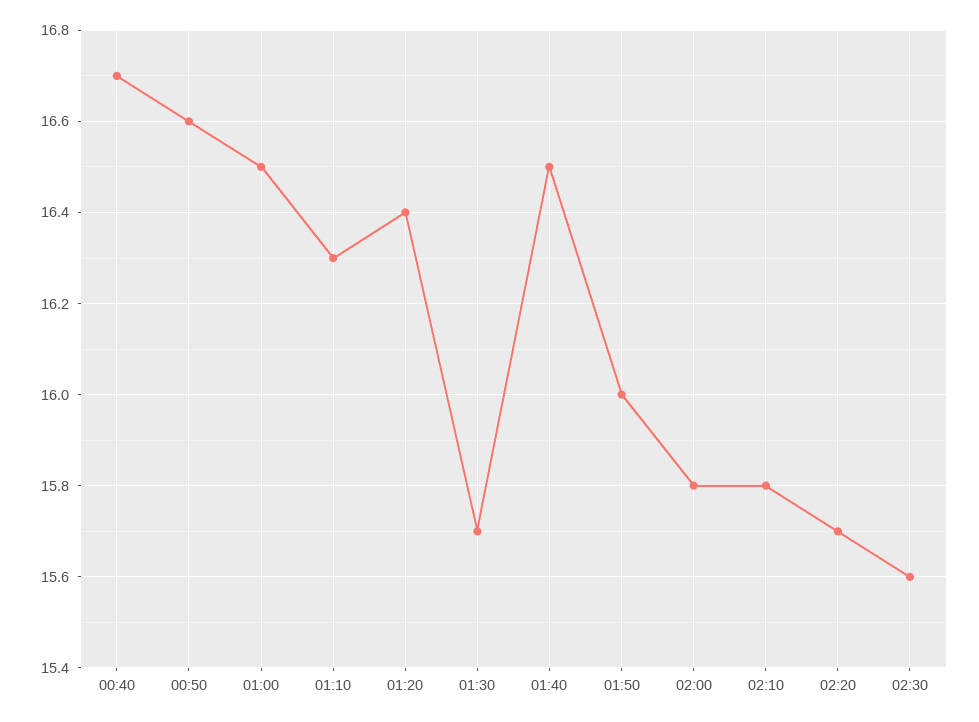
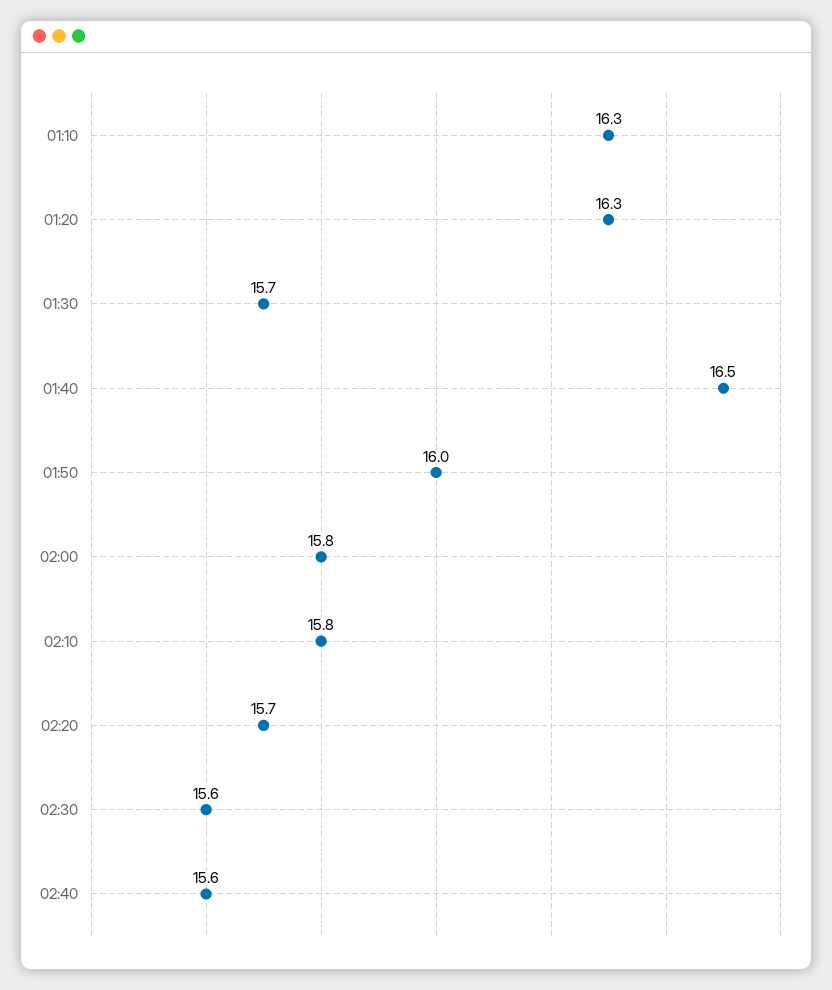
00:40: 16.7 -> none
00:50: 16.6 -> none
01:00: 16.5 -> none
01:20: 16.4 -> 16.3
02:40: none -> 15.6

